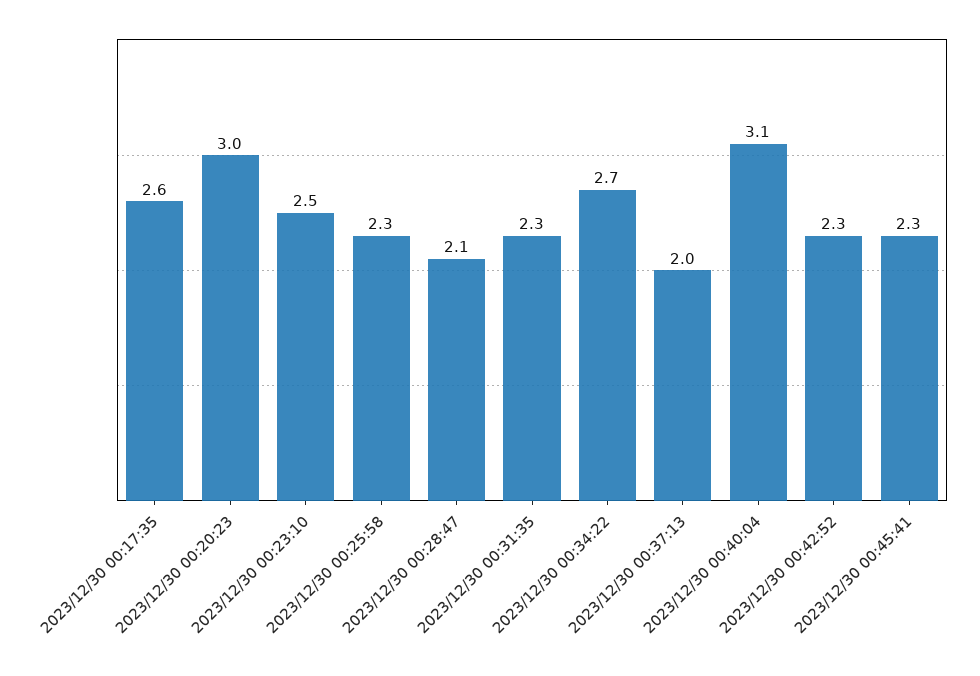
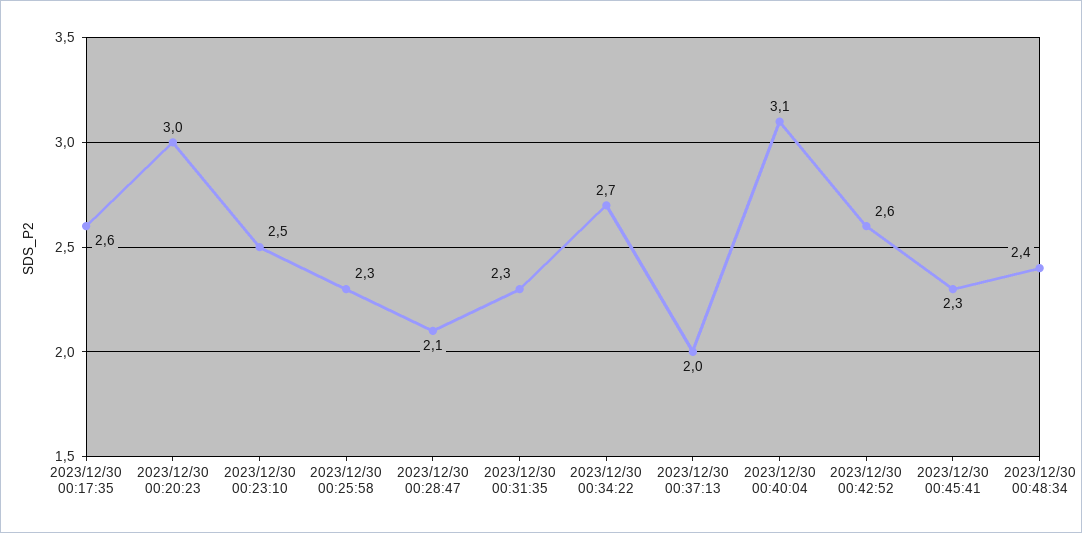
2023/12/30 00:42:52: 2.3 -> 2.6
2023/12/30 00:48:34: none -> 2.4

